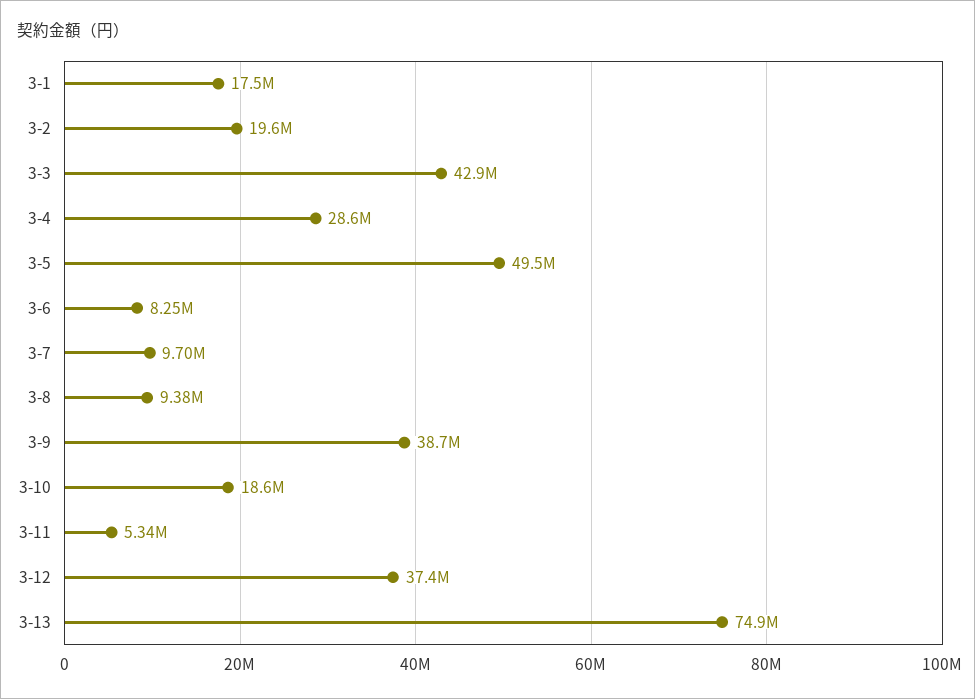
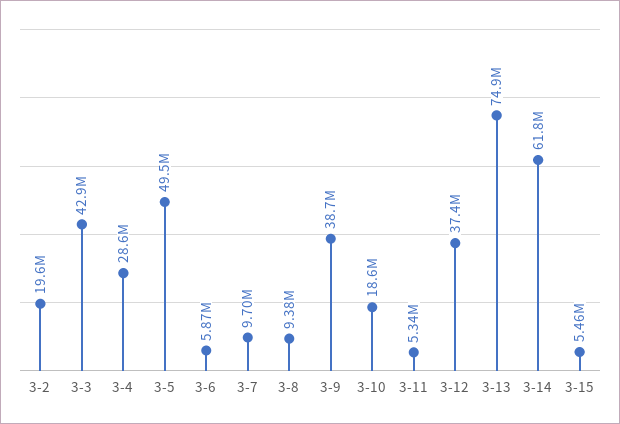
3-1: 17500000 -> none
3-6: 8250000 -> 5870000
3-14: none -> 61800000
3-15: none -> 5460000

